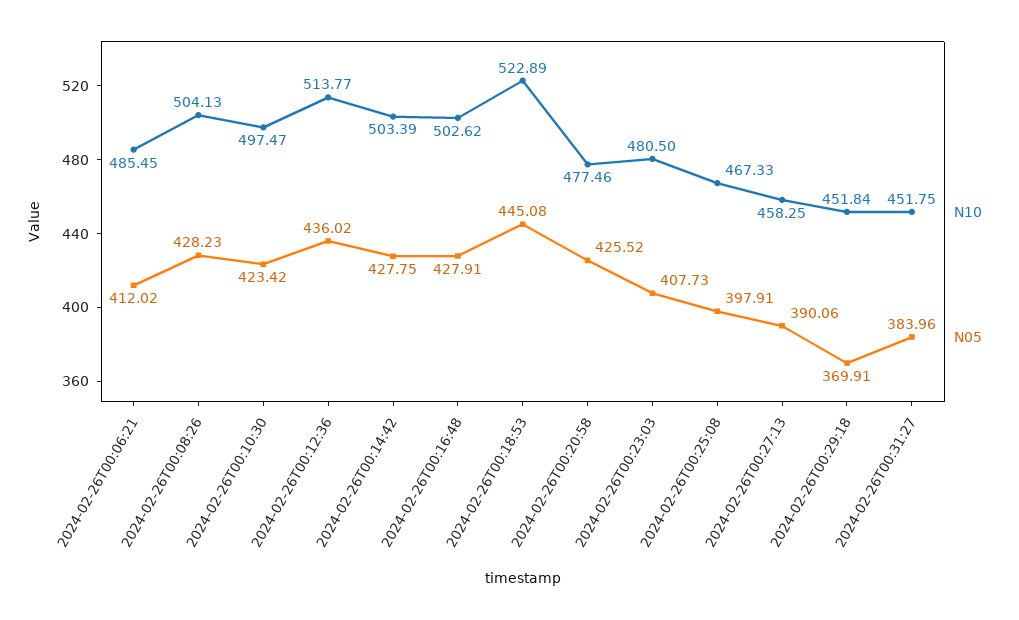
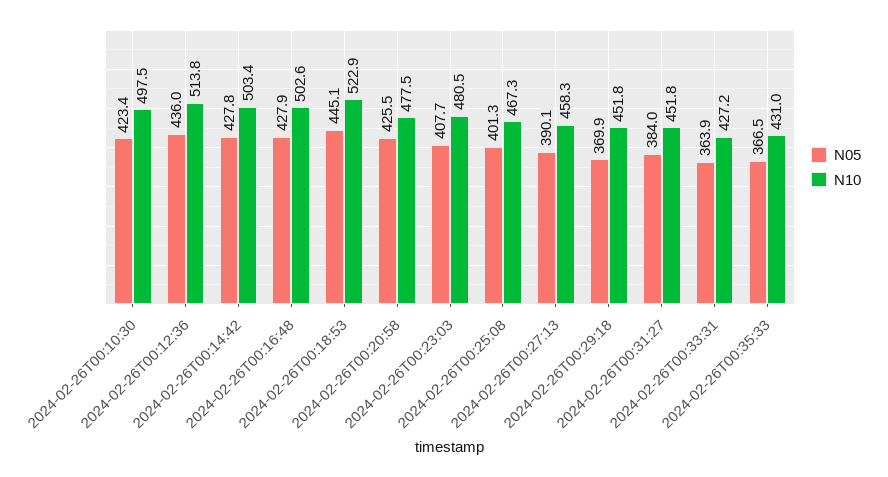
N10, 2024-02-26T00:06:21: 485.45 -> none
N05, 2024-02-26T00:06:21: 412.02 -> none
N10, 2024-02-26T00:08:26: 504.13 -> none
N05, 2024-02-26T00:08:26: 428.23 -> none
N05, 2024-02-26T00:25:08: 397.91 -> 401.3
N05, 2024-02-26T00:33:31: none -> 363.9
N10, 2024-02-26T00:33:31: none -> 427.2
N05, 2024-02-26T00:35:33: none -> 366.5
N10, 2024-02-26T00:35:33: none -> 431

